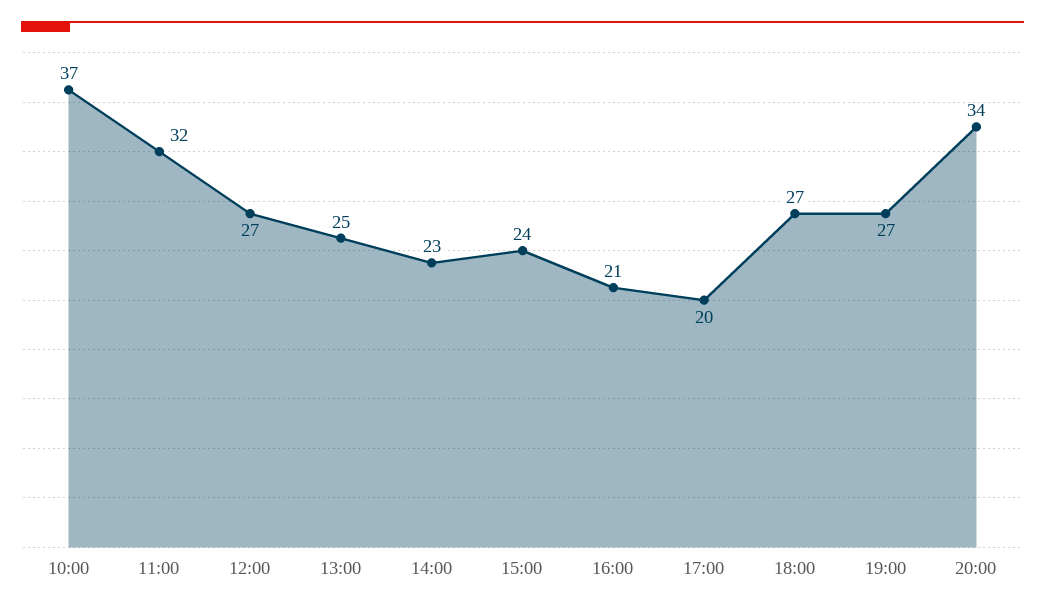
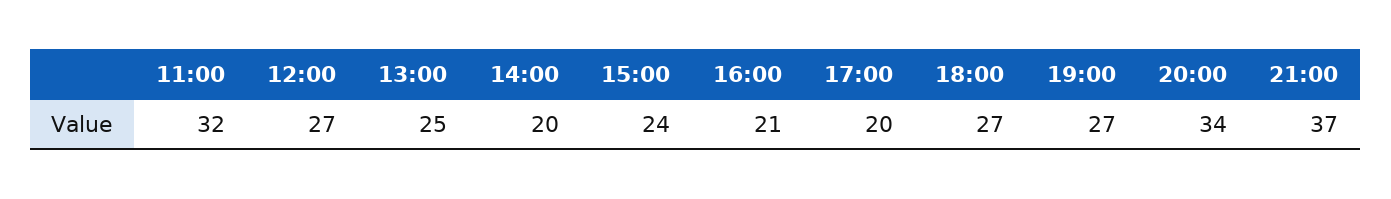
10:00: 37 -> none
14:00: 23 -> 20
21:00: none -> 37

